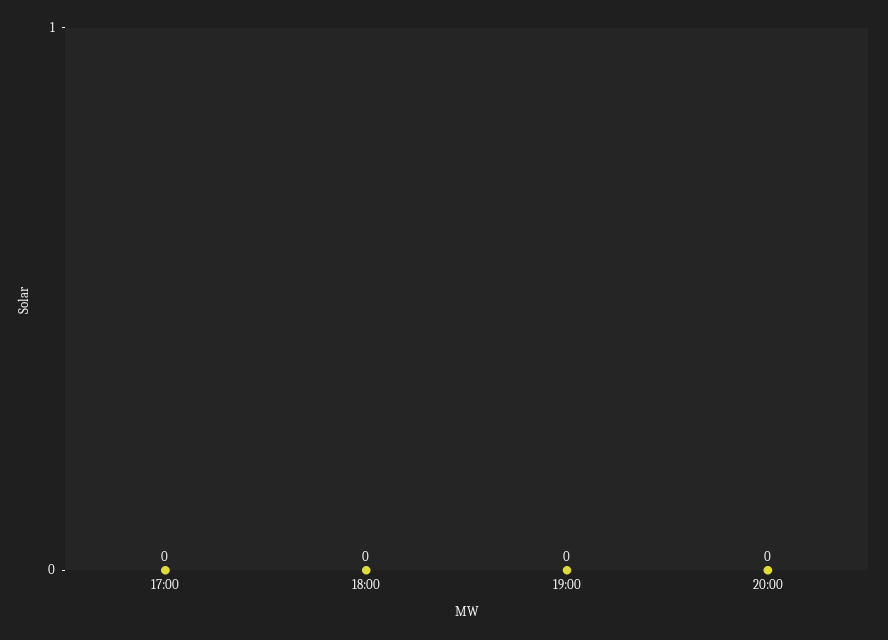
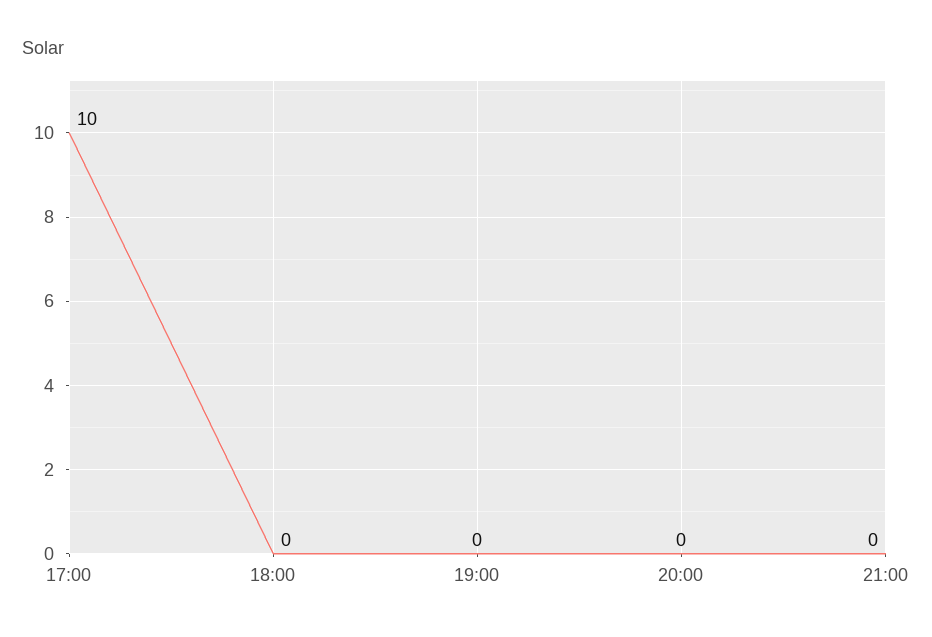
17:00: 0 -> 10
21:00: none -> 0

